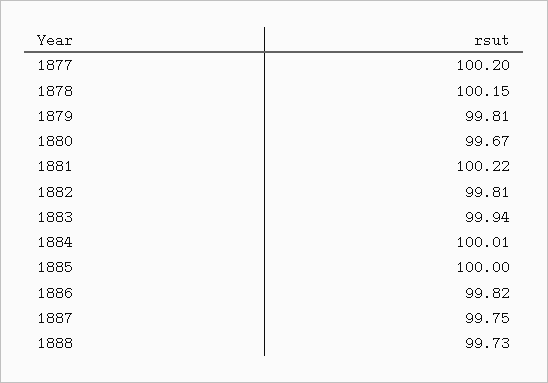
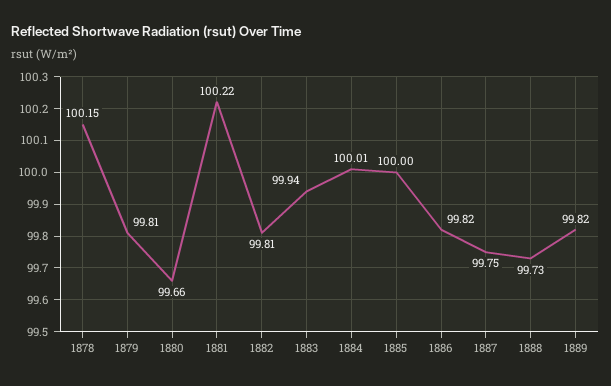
1877: 100.2 -> none
1880: 99.67 -> 99.66
1889: none -> 99.82

